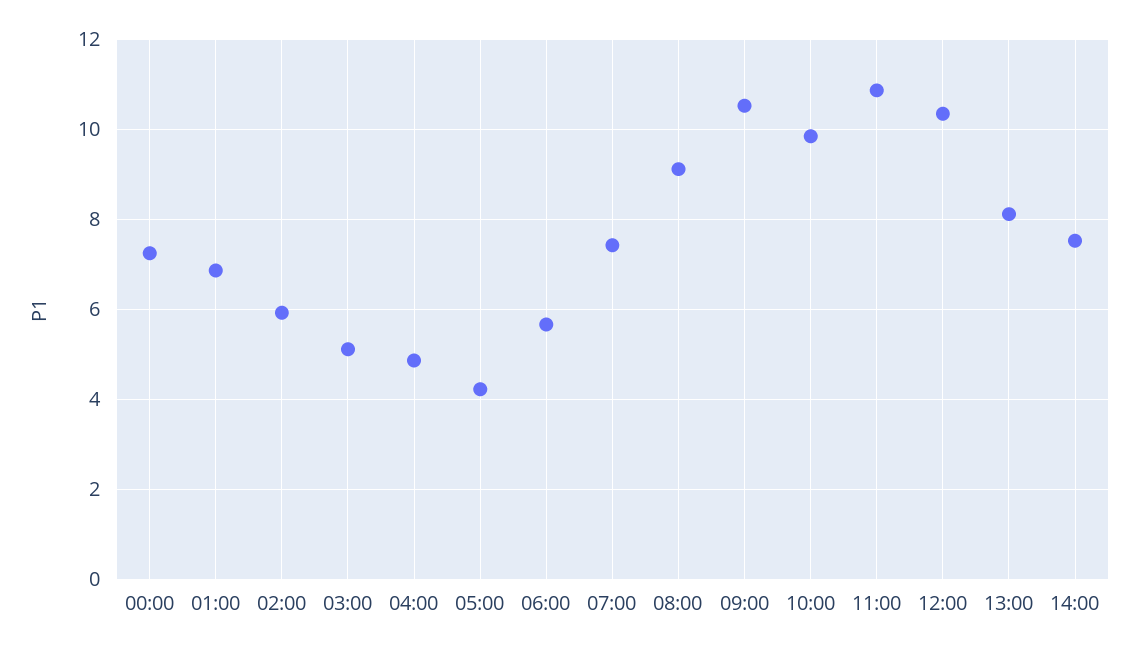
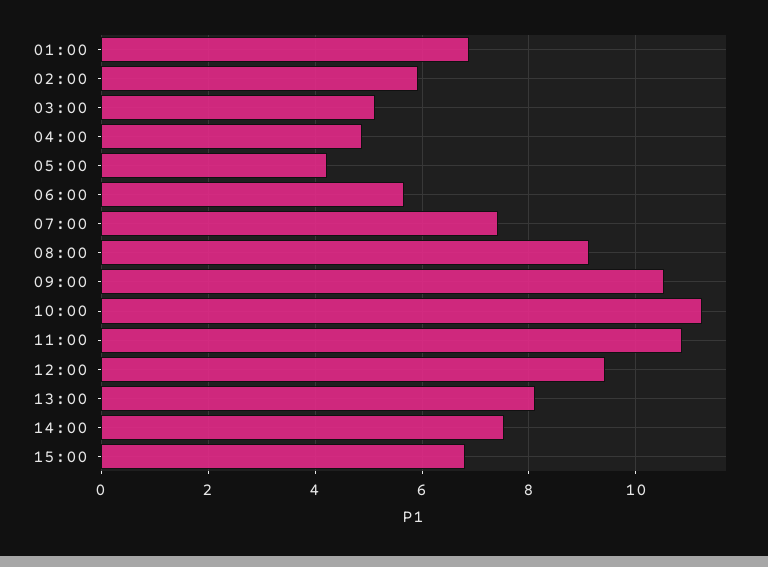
00:00: 7.2 -> none
10:00: 9.8 -> 11.2
12:00: 10.4 -> 9.4
15:00: none -> 6.8

